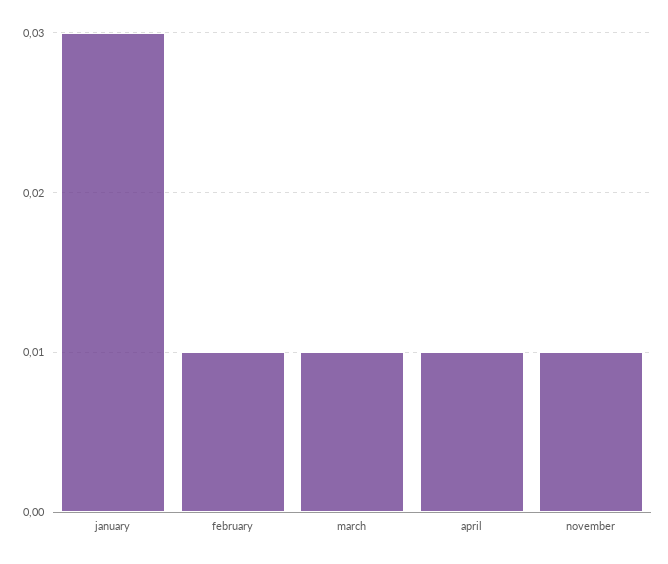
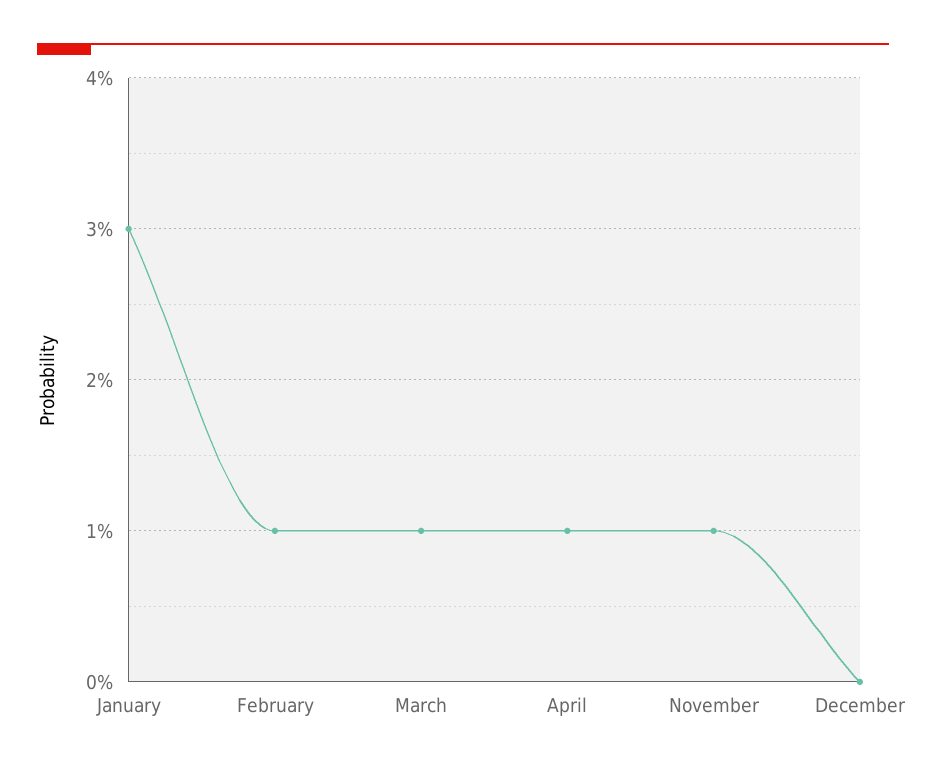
December: none -> 0

